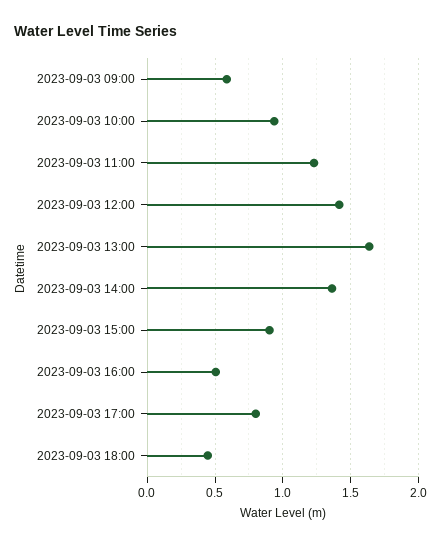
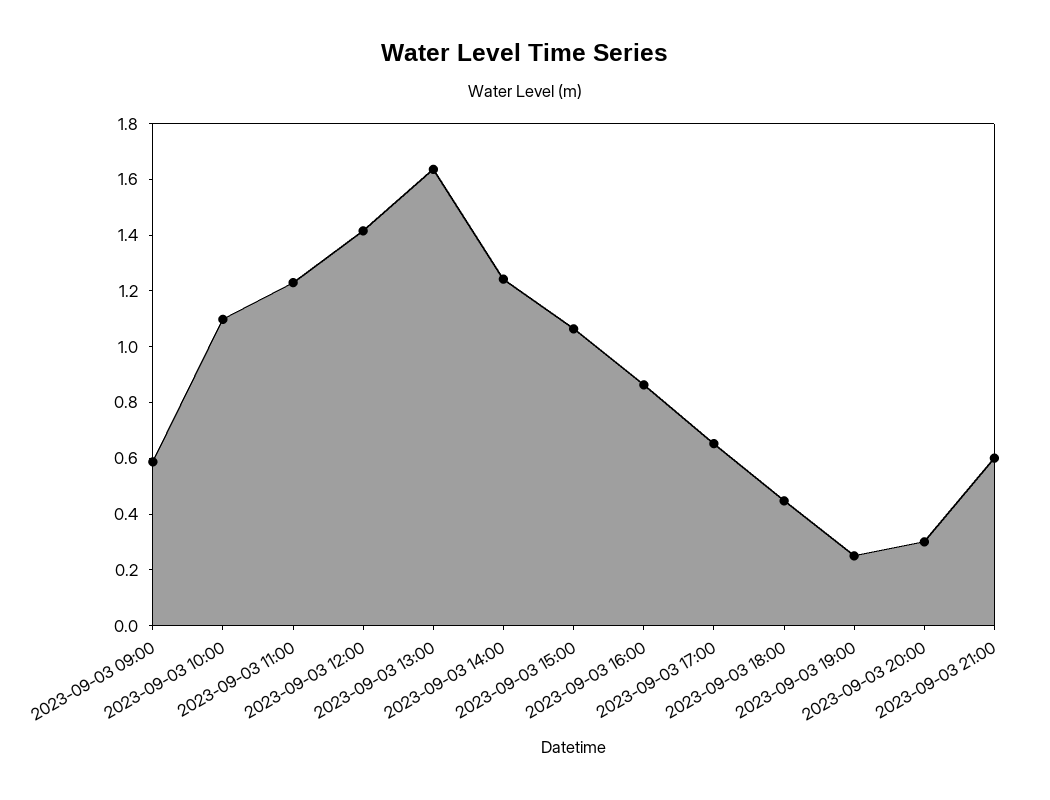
2023-09-03 10:00: 0.95 -> 1.1
2023-09-03 14:00: 1.35 -> 1.25
2023-09-03 15:00: 0.9 -> 1.05
2023-09-03 16:00: 0.5 -> 0.85
2023-09-03 17:00: 0.8 -> 0.65
2023-09-03 19:00: none -> 0.25
2023-09-03 20:00: none -> 0.3
2023-09-03 21:00: none -> 0.6

